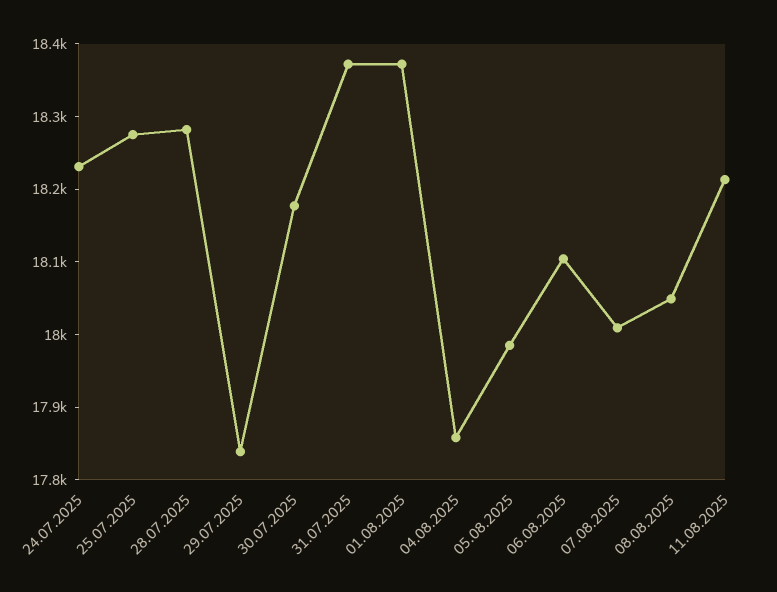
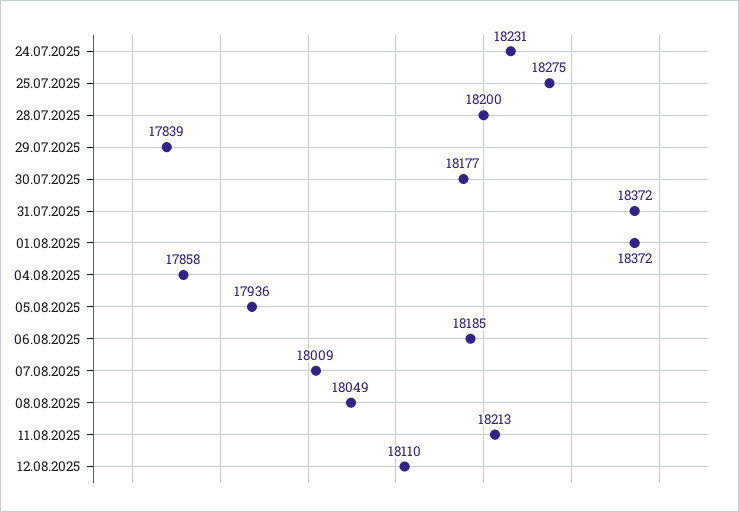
28.07.2025: 18280 -> 18200
05.08.2025: 17980 -> 17936
06.08.2025: 18100 -> 18185
12.08.2025: none -> 18110

